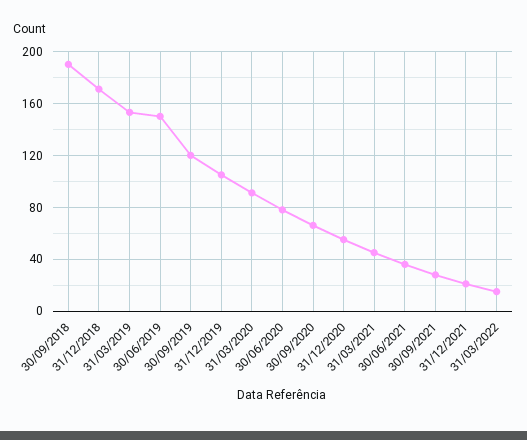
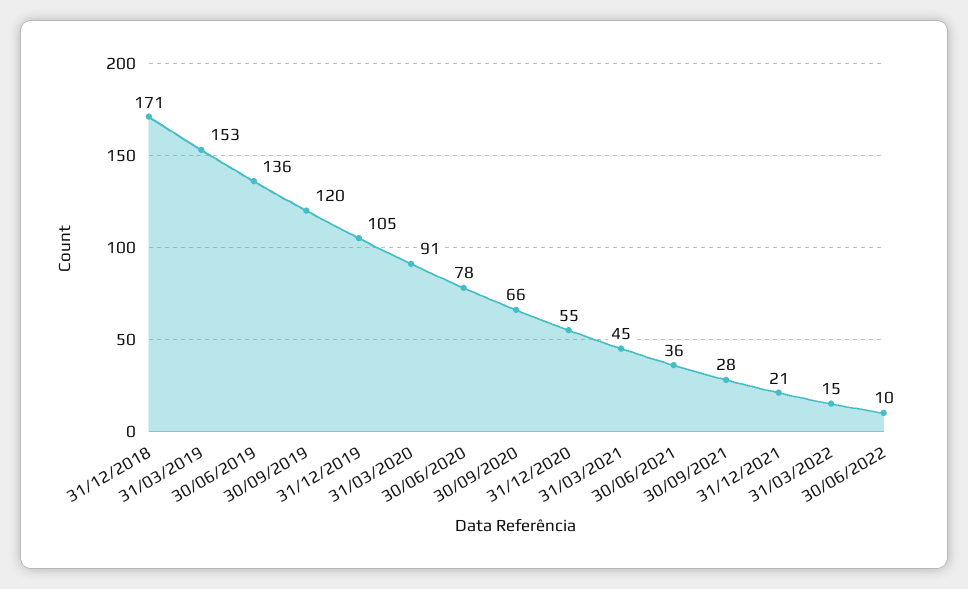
30/09/2018: 190 -> none
30/06/2019: 150 -> 136
30/06/2022: none -> 10

